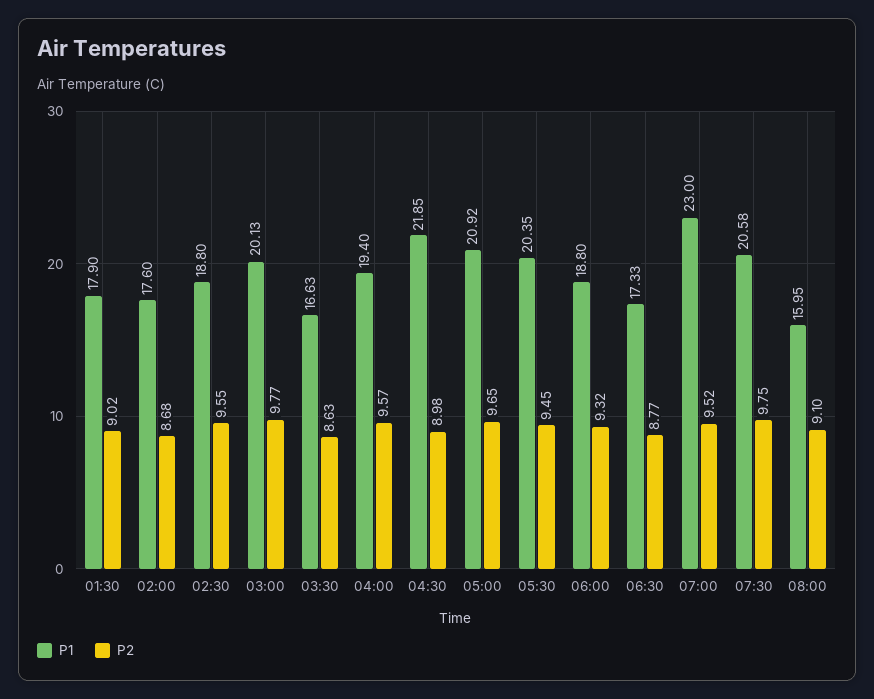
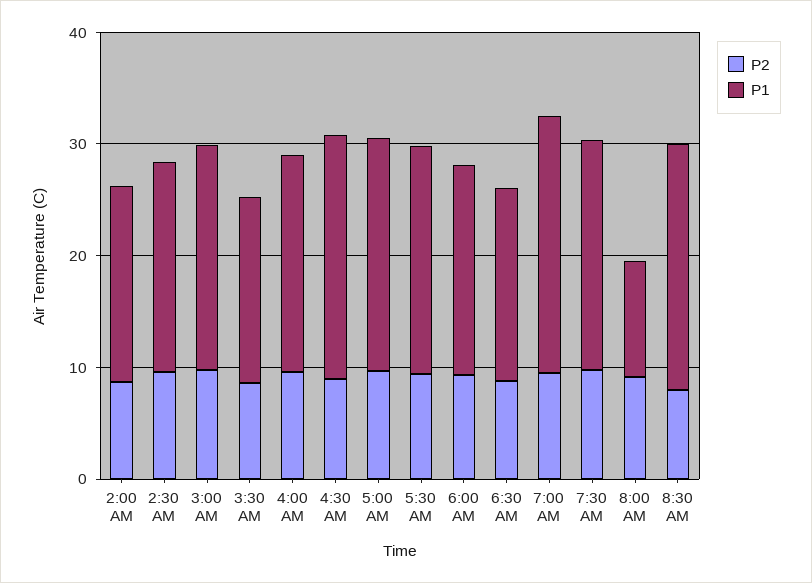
P1, 01:30: 17.9 -> none
P2, 01:30: 9.02 -> none
P1, 08:00: 15.95 -> 10
P2, 8:30 AM: none -> 8
P1, 8:30 AM: none -> 22

